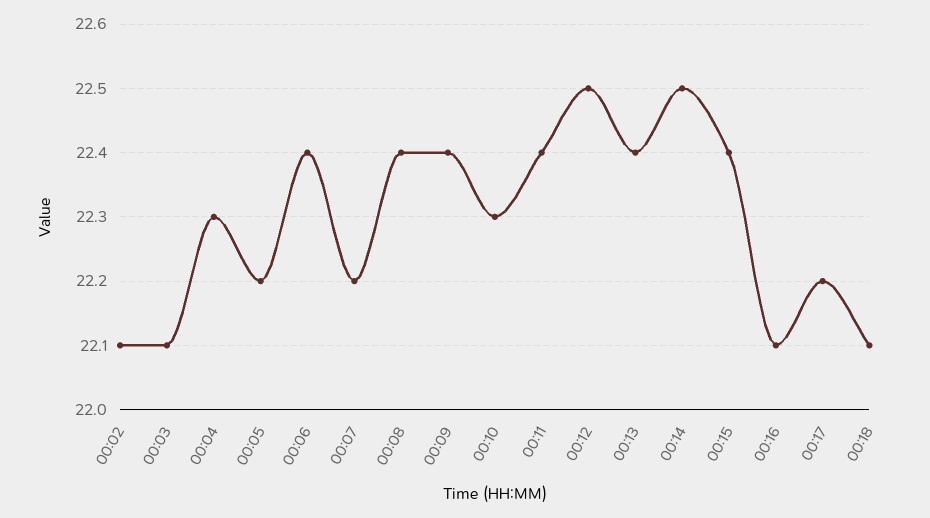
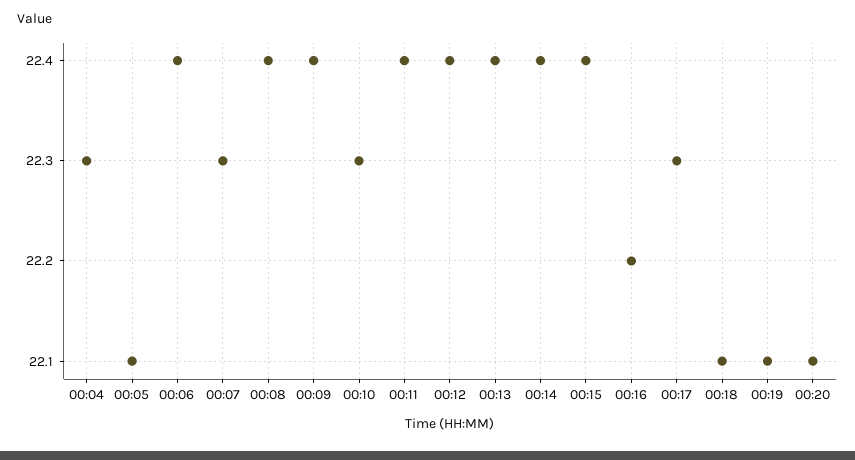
00:02: 22.1 -> none
00:03: 22.1 -> none
00:05: 22.2 -> 22.1
00:07: 22.2 -> 22.3
00:12: 22.5 -> 22.4
00:14: 22.5 -> 22.4
00:16: 22.1 -> 22.2
00:17: 22.2 -> 22.3
00:19: none -> 22.1
00:20: none -> 22.1

